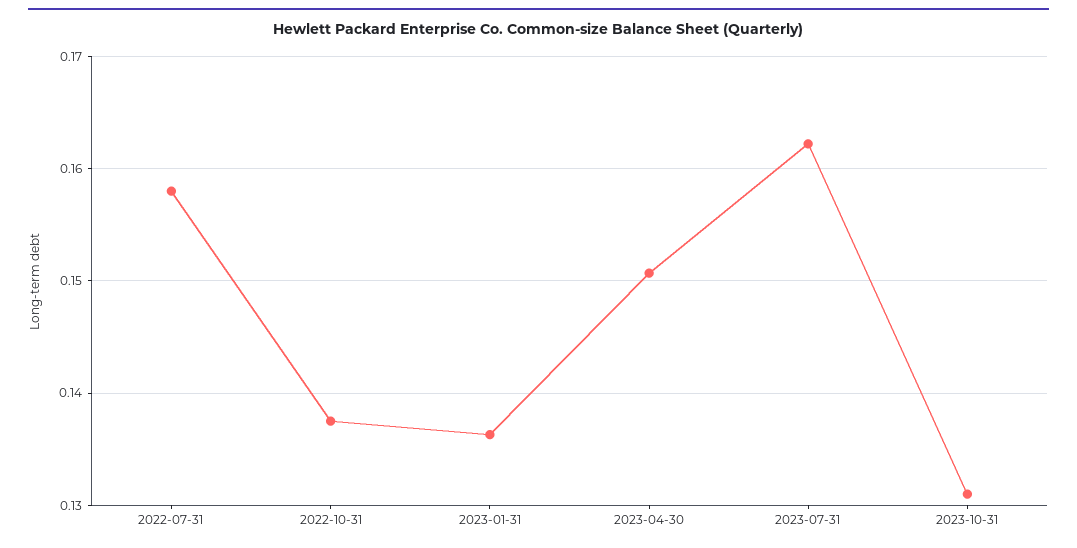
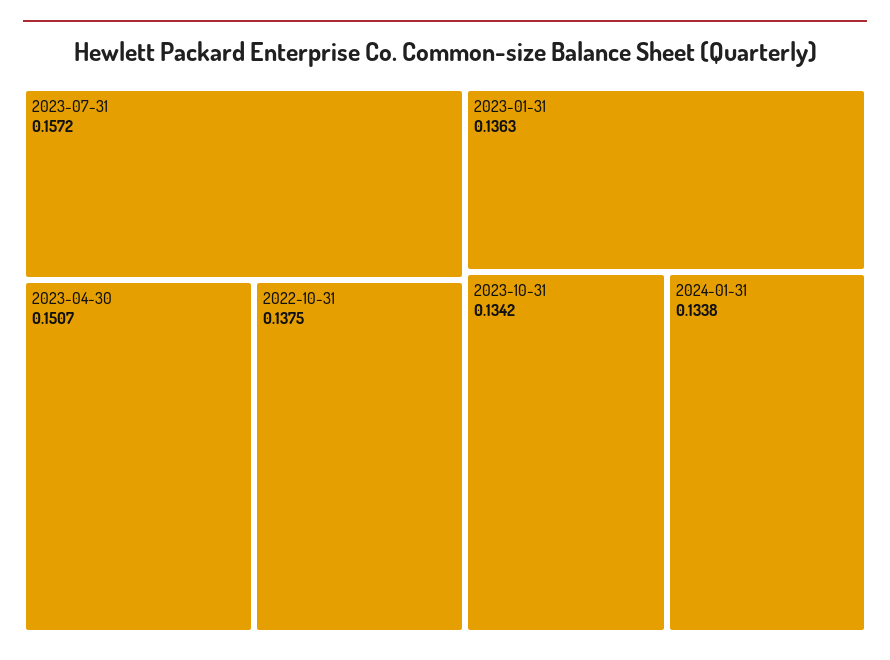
2022-07-31: 0.158 -> none
2023-07-31: 0.162 -> 0.1572
2023-10-31: 0.131 -> 0.1342
2024-01-31: none -> 0.1338

